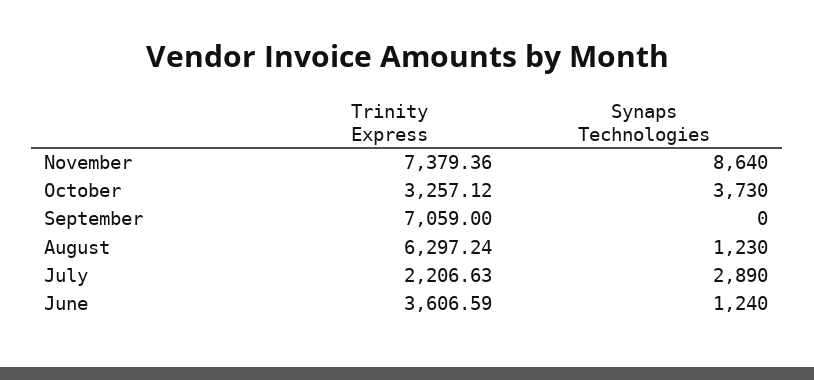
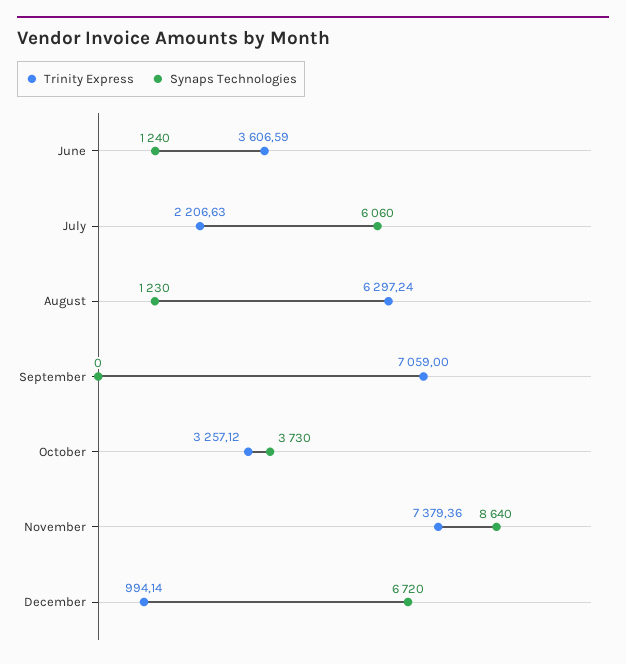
Synaps Technologies, July: 2890 -> 6060
Trinity Express, December: none -> 994.14
Synaps Technologies, December: none -> 6720

